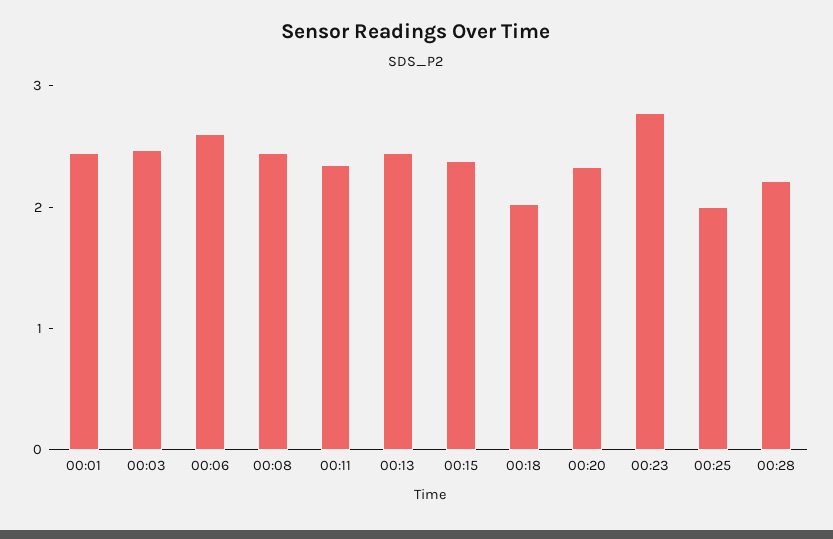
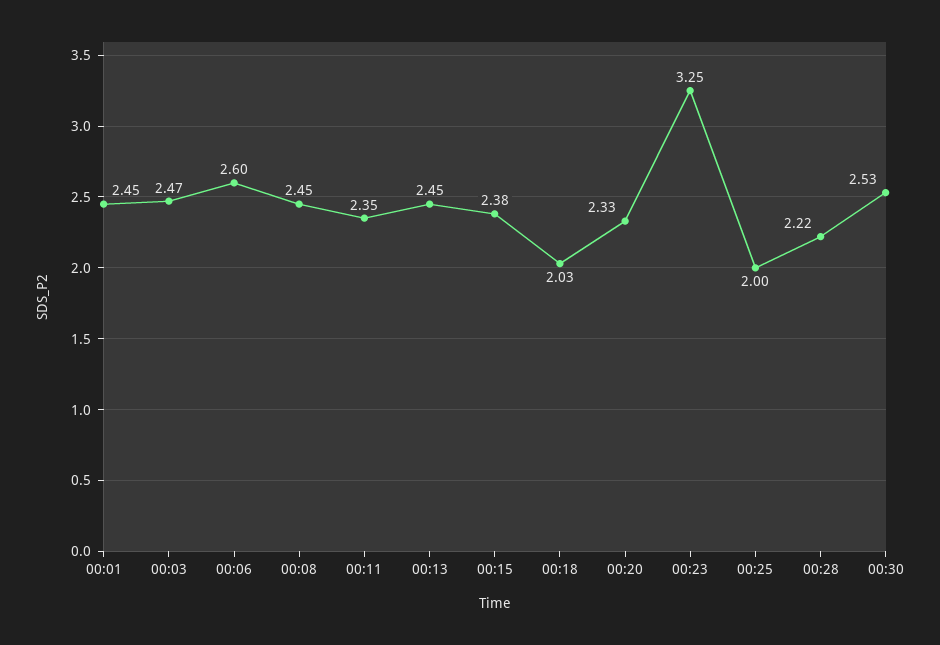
00:23: 2.8 -> 3.25
00:30: none -> 2.53

